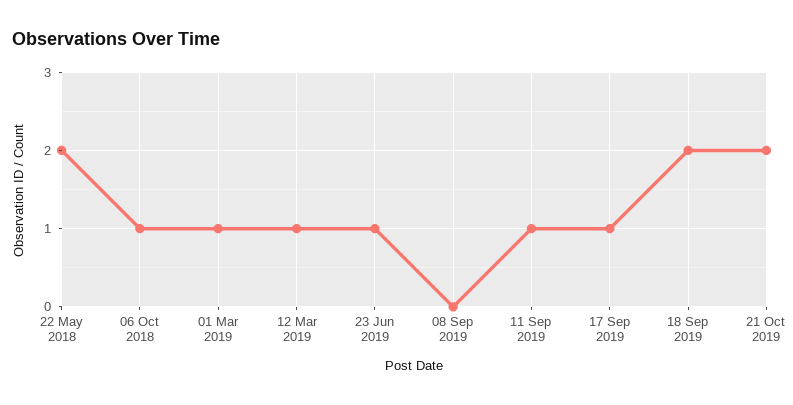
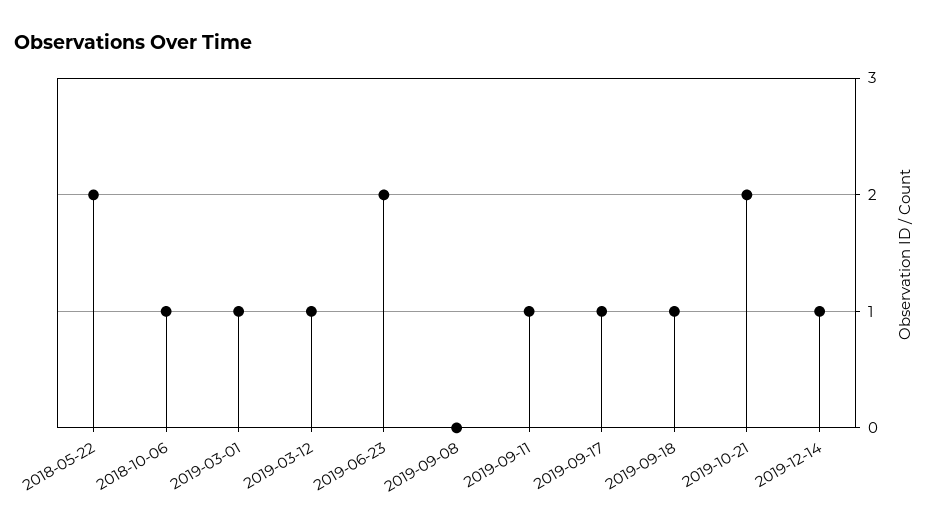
23 Jun 2019: 1 -> 2
18 Sep 2019: 2 -> 1
2019-12-14: none -> 1

